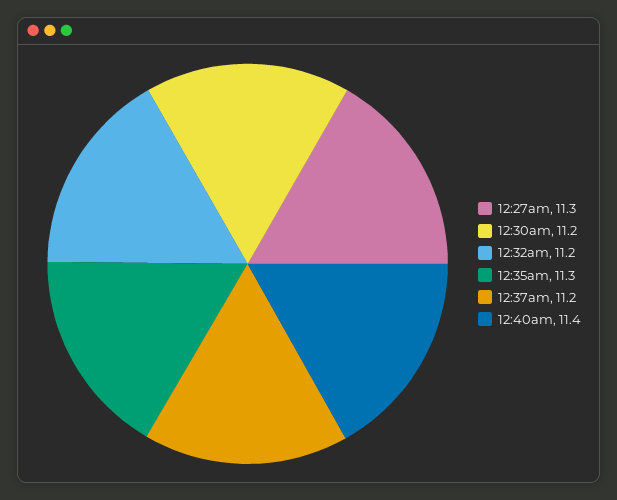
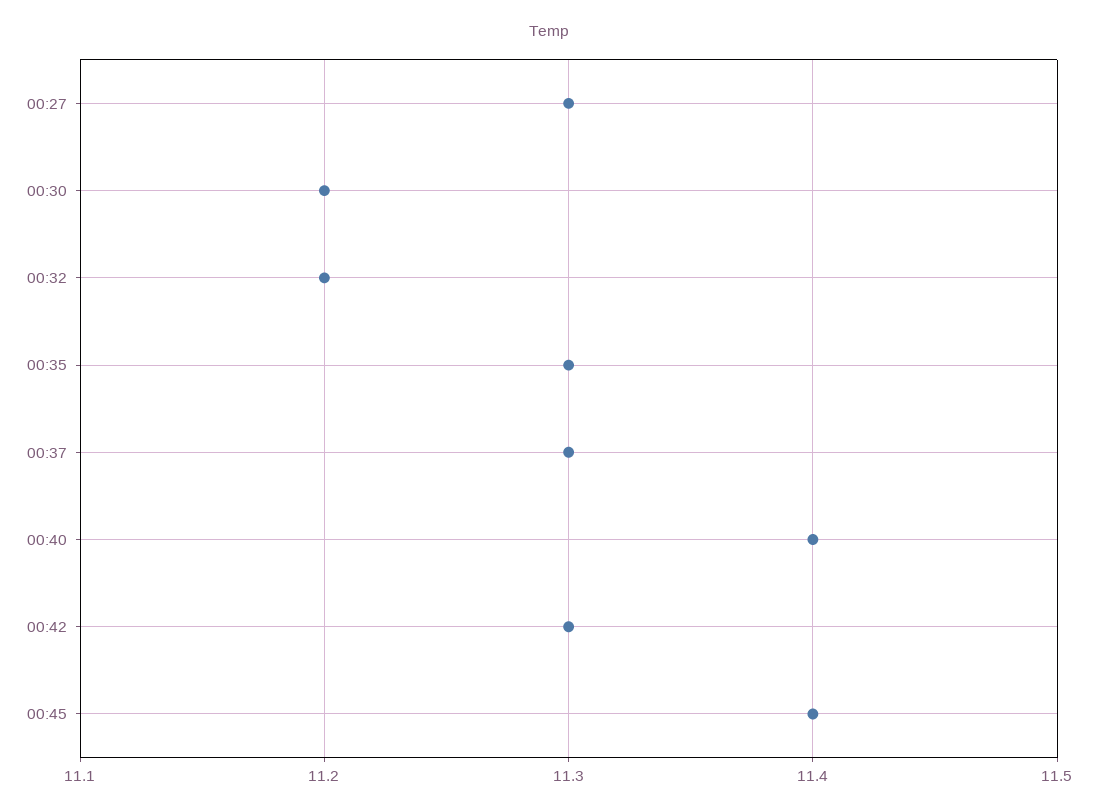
12:37am: 11.2 -> 11.3
00:42: none -> 11.3
00:45: none -> 11.4

